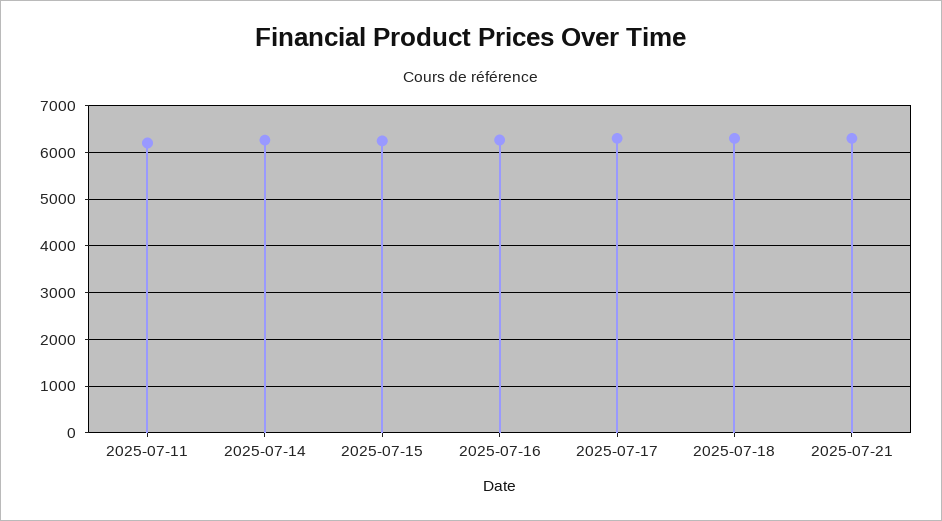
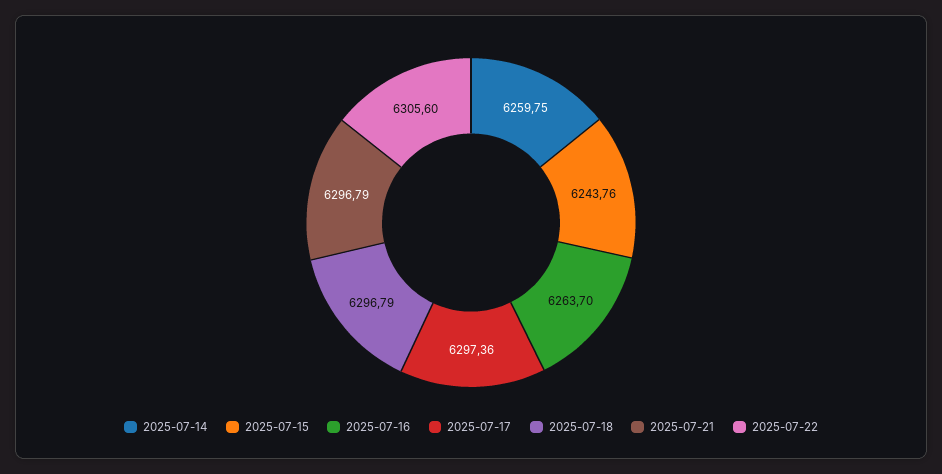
2025-07-11: 6200 -> none
2025-07-22: none -> 6305.6

